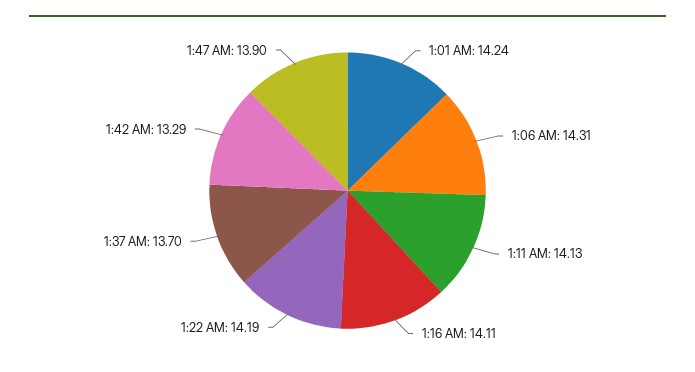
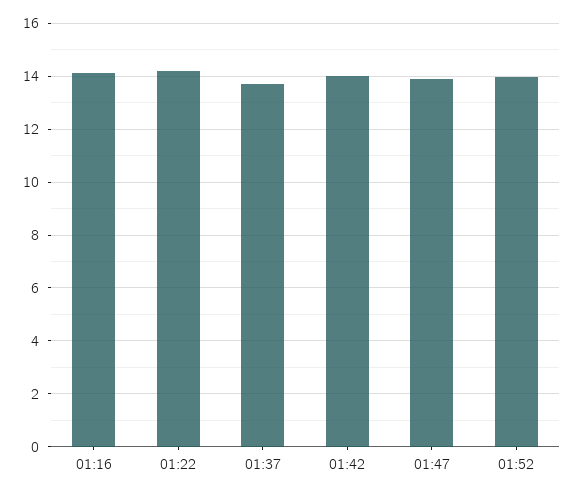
1:01 AM: 14.24 -> none
1:06 AM: 14.31 -> none
1:11 AM: 14.13 -> none
1:42 AM: 13.29 -> 14
01:52: none -> 14

